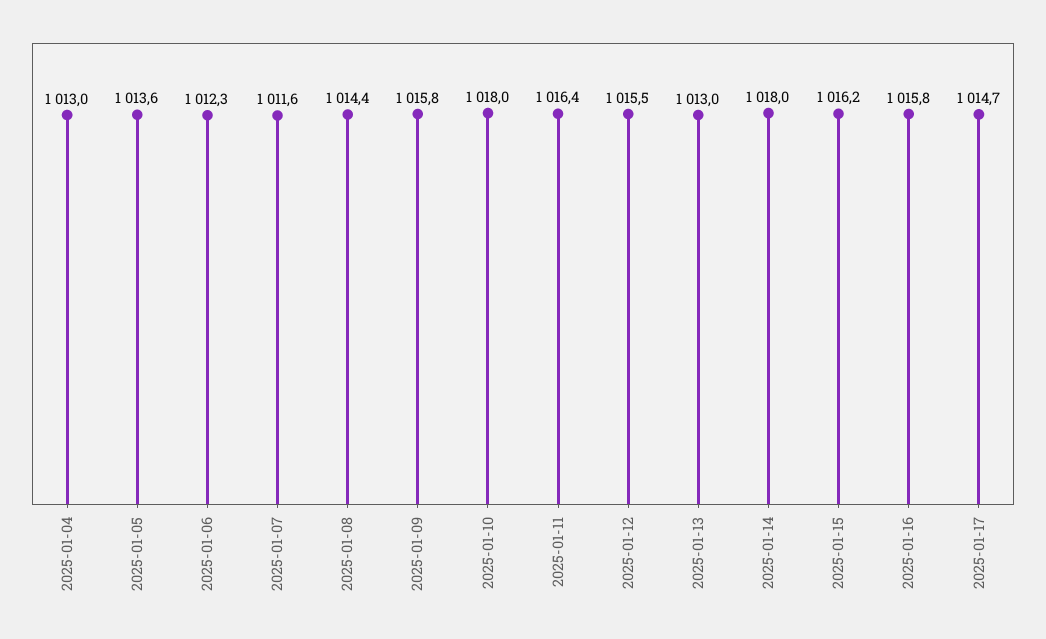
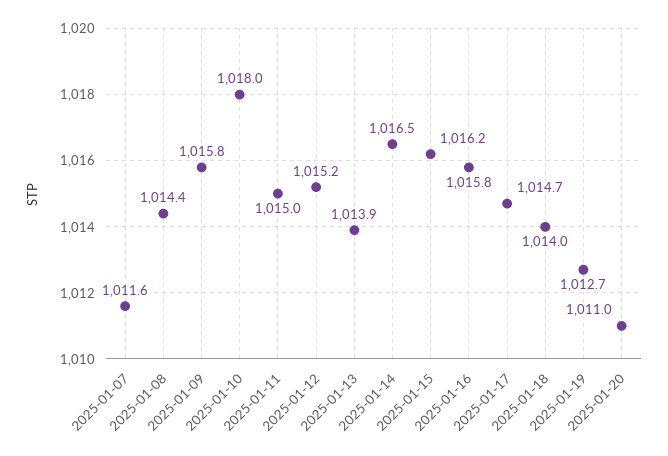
2025-01-04: 1013 -> none
2025-01-05: 1013.6 -> none
2025-01-06: 1012.3 -> none
2025-01-11: 1016.4 -> 1015
2025-01-12: 1015.5 -> 1015.2
2025-01-13: 1013 -> 1013.9
2025-01-14: 1018 -> 1016.5
2025-01-18: none -> 1014
2025-01-19: none -> 1012.7
2025-01-20: none -> 1011

